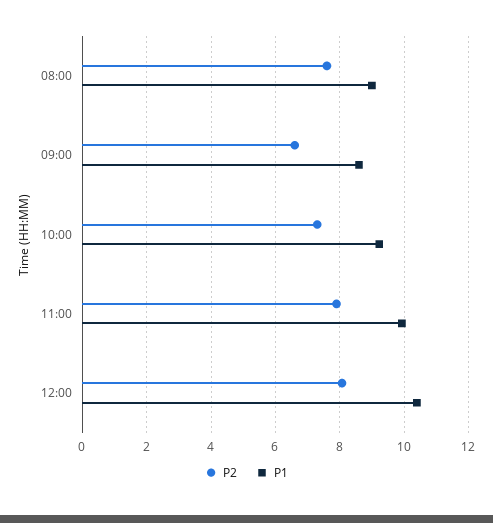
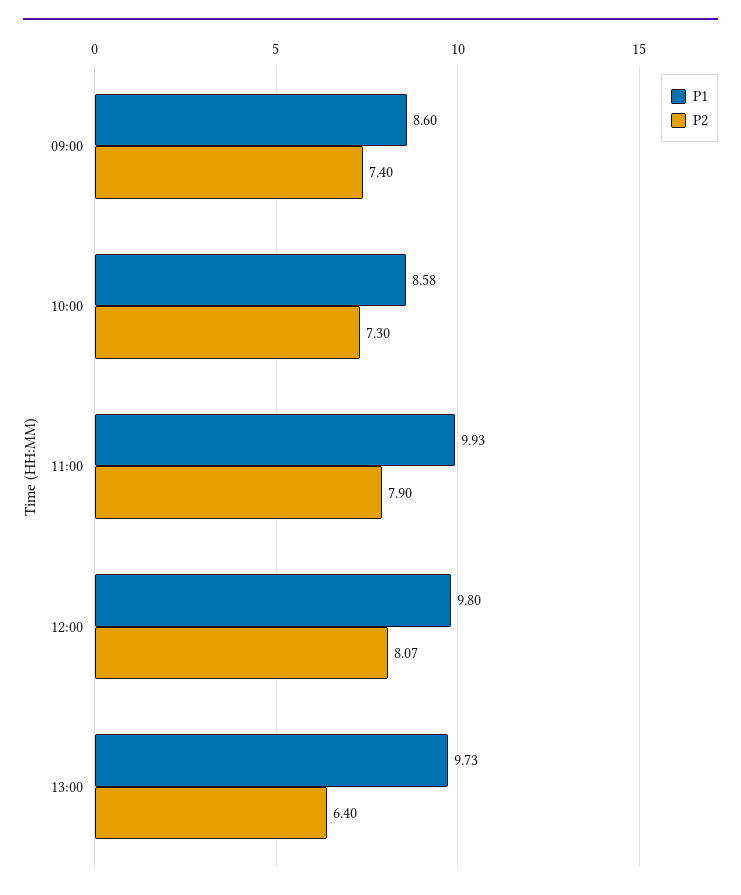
P2, 08:00: 7.6 -> none
P1, 08:00: 9 -> none
P2, 09:00: 6.6 -> 7.4
P1, 10:00: 9.2 -> 8.58
P1, 12:00: 10.4 -> 9.8
P1, 13:00: none -> 9.73
P2, 13:00: none -> 6.4

